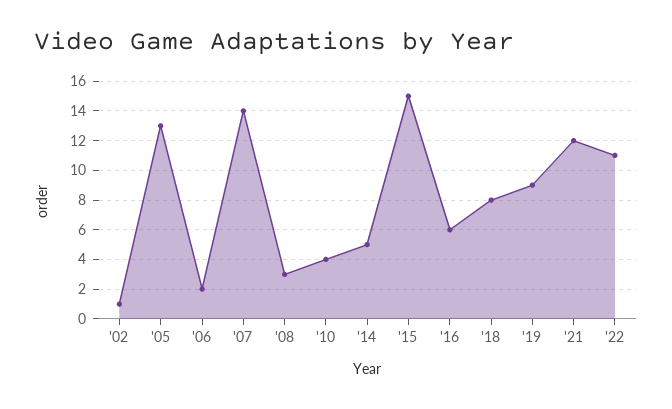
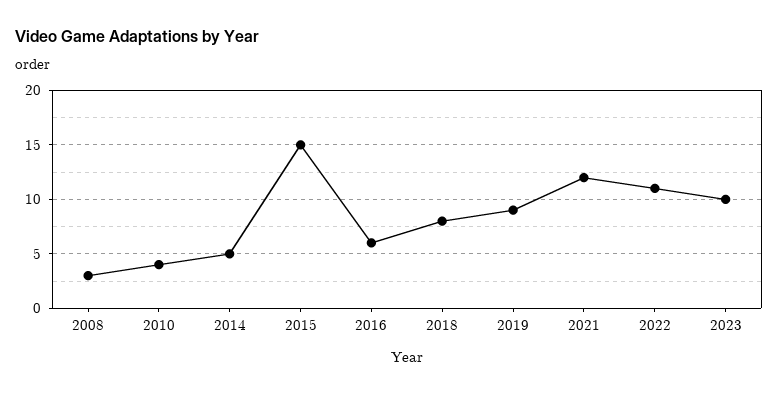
'02: 1 -> none
'05: 13 -> none
'06: 2 -> none
'07: 14 -> none
2023: none -> 10

